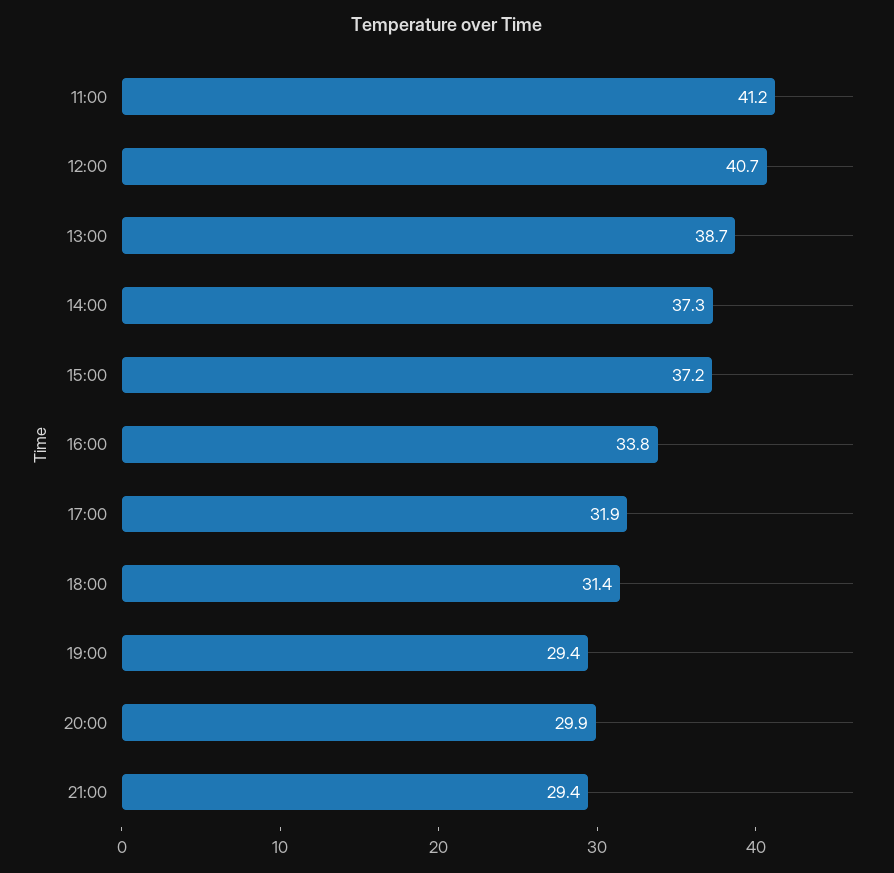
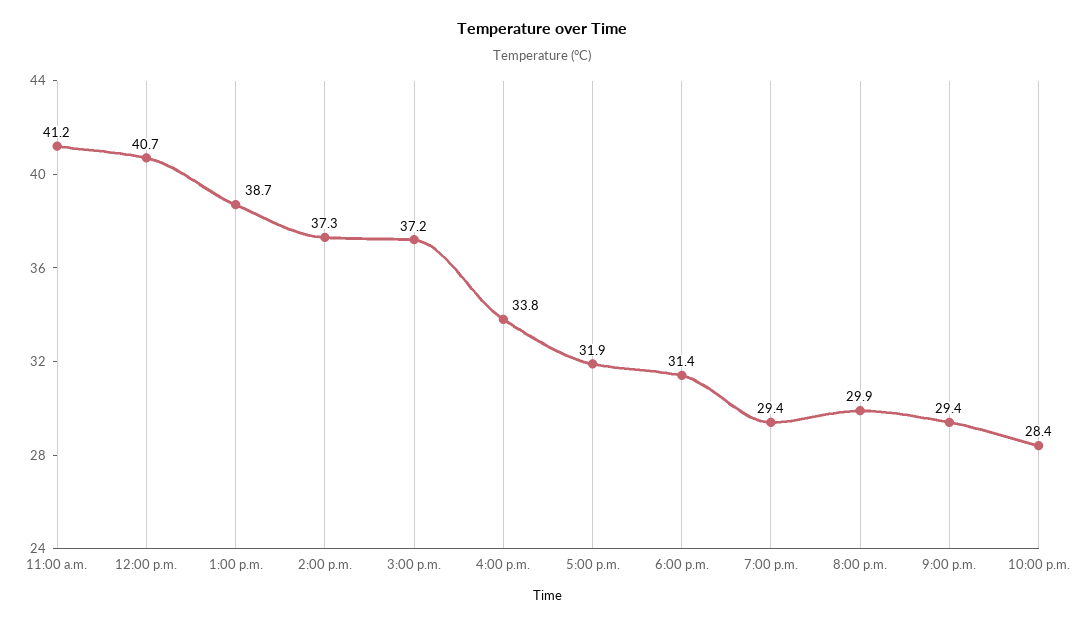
10:00 p.m.: none -> 28.4

